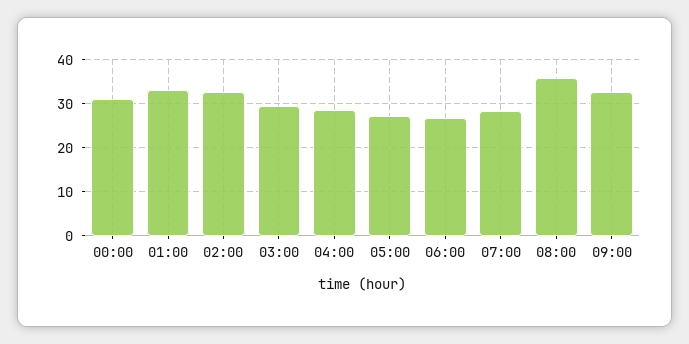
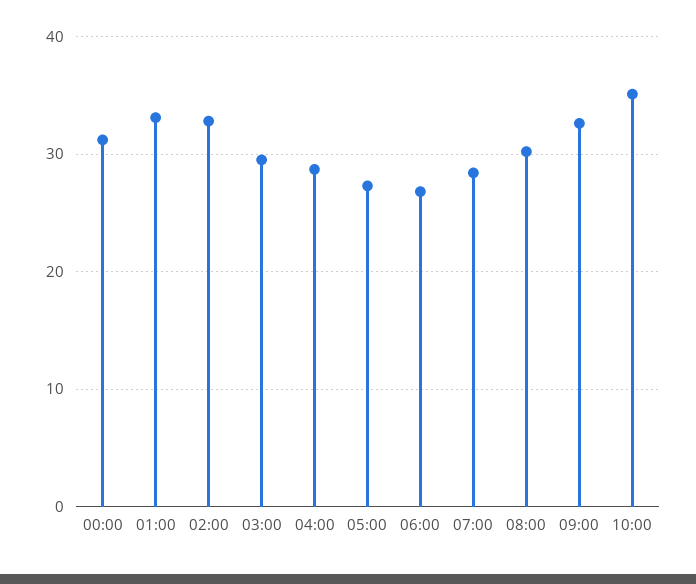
08:00: 36 -> 30
10:00: none -> 35

